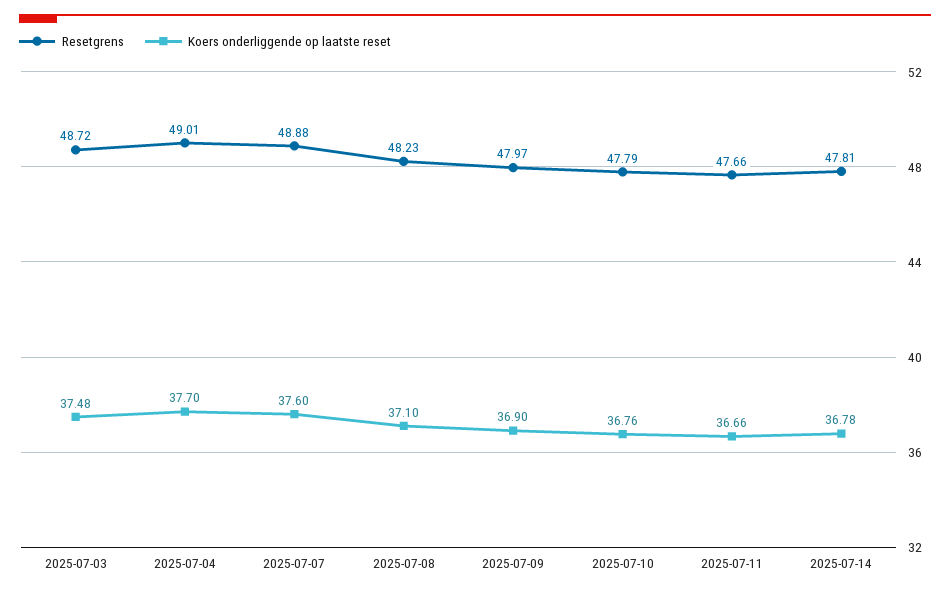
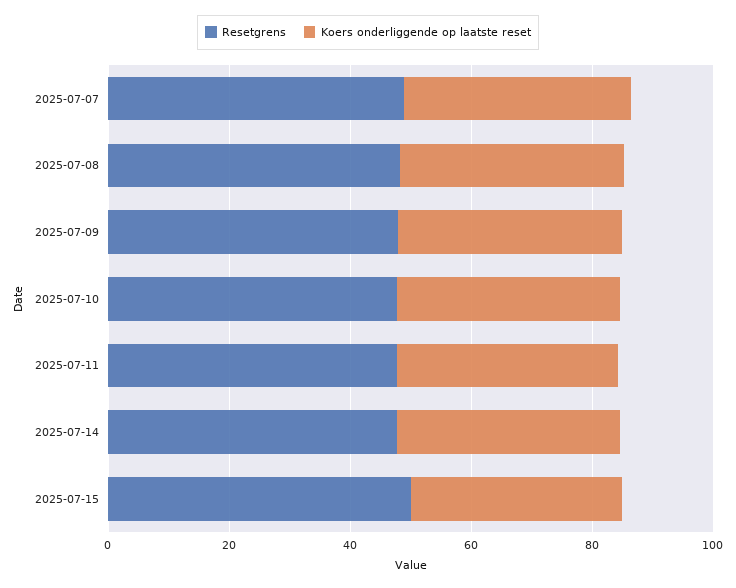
Resetgrens, 2025-07-03: 48.72 -> none
Koers onderliggende op laatste reset, 2025-07-03: 37.48 -> none
Resetgrens, 2025-07-04: 49.01 -> none
Koers onderliggende op laatste reset, 2025-07-04: 37.7 -> none
Resetgrens, 2025-07-15: none -> 50
Koers onderliggende op laatste reset, 2025-07-15: none -> 35

